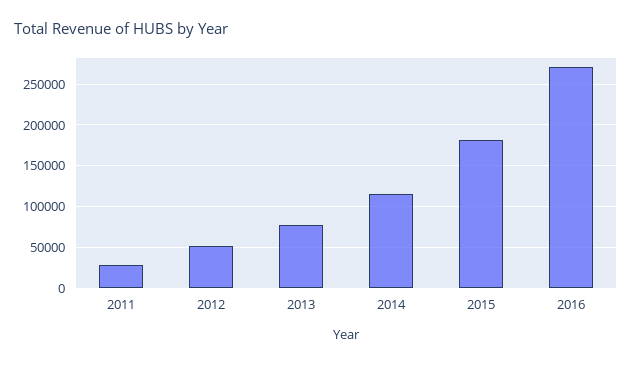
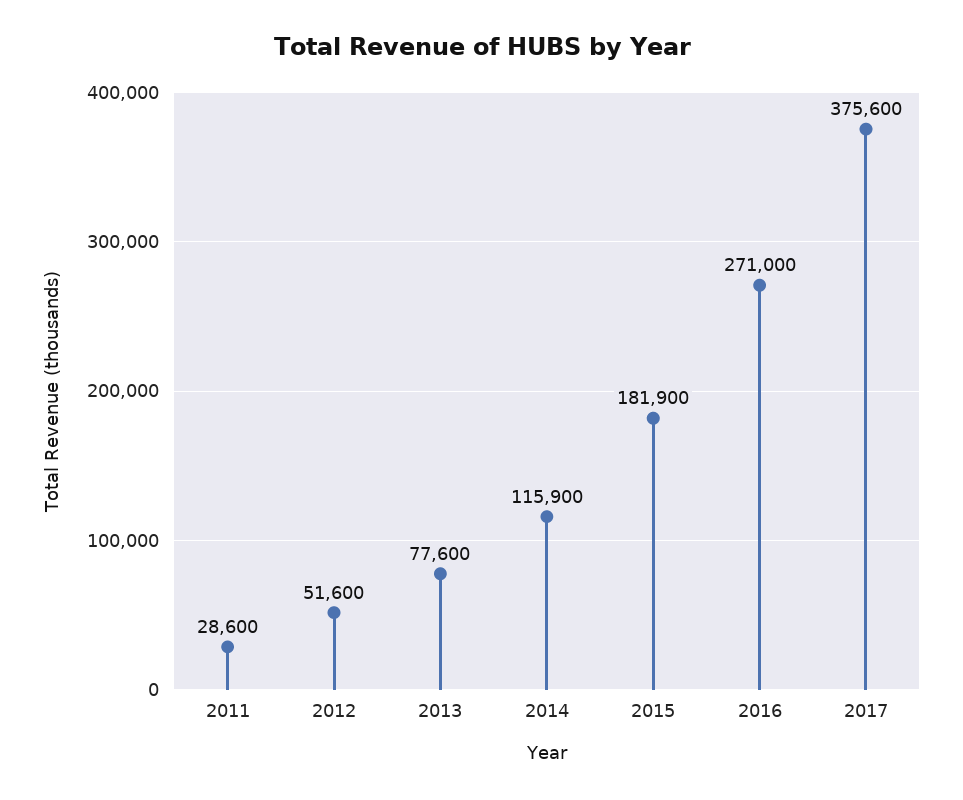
2017: none -> 375600

